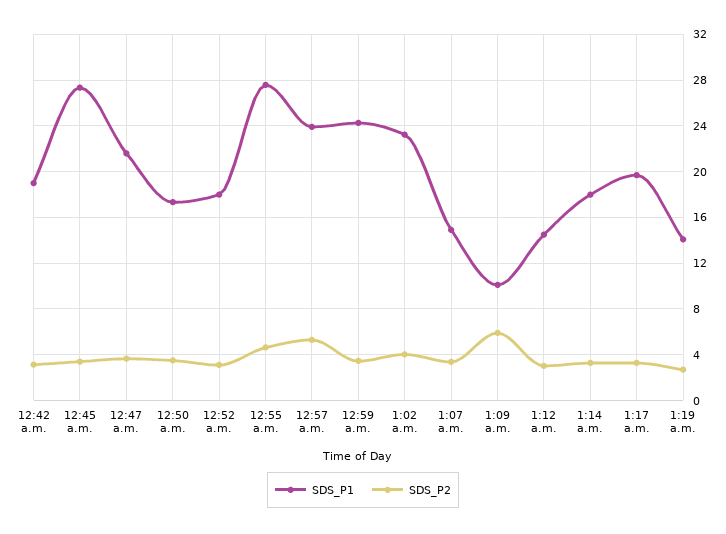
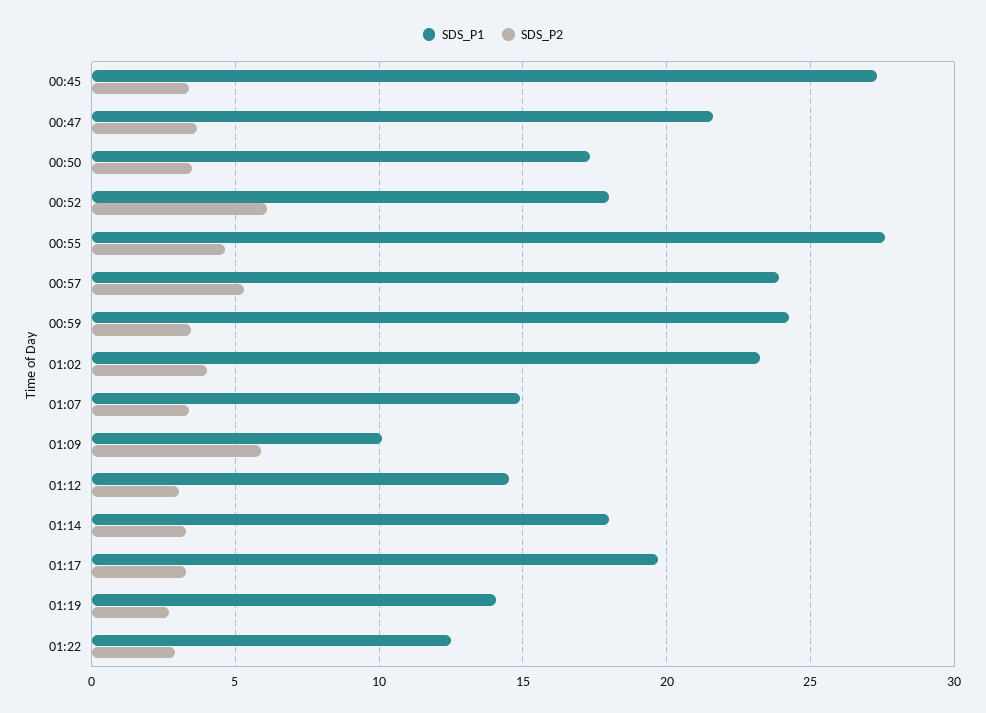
SDS_P1, 12:42 a.m.: 19 -> none
SDS_P2, 12:42 a.m.: 3 -> none
SDS_P2, 12:52 a.m.: 3 -> 6
SDS_P1, 01:22: none -> 12.5
SDS_P2, 01:22: none -> 3

